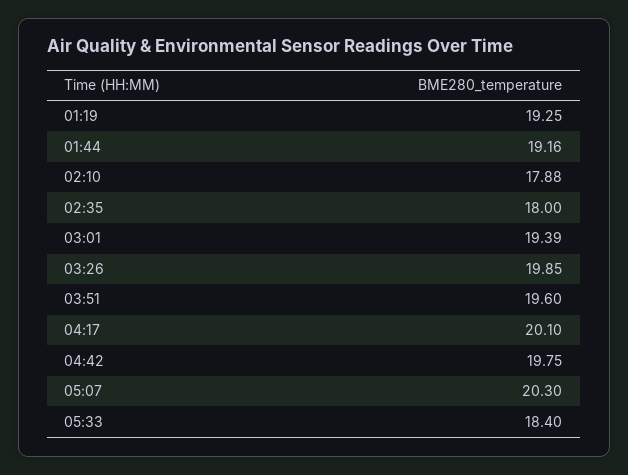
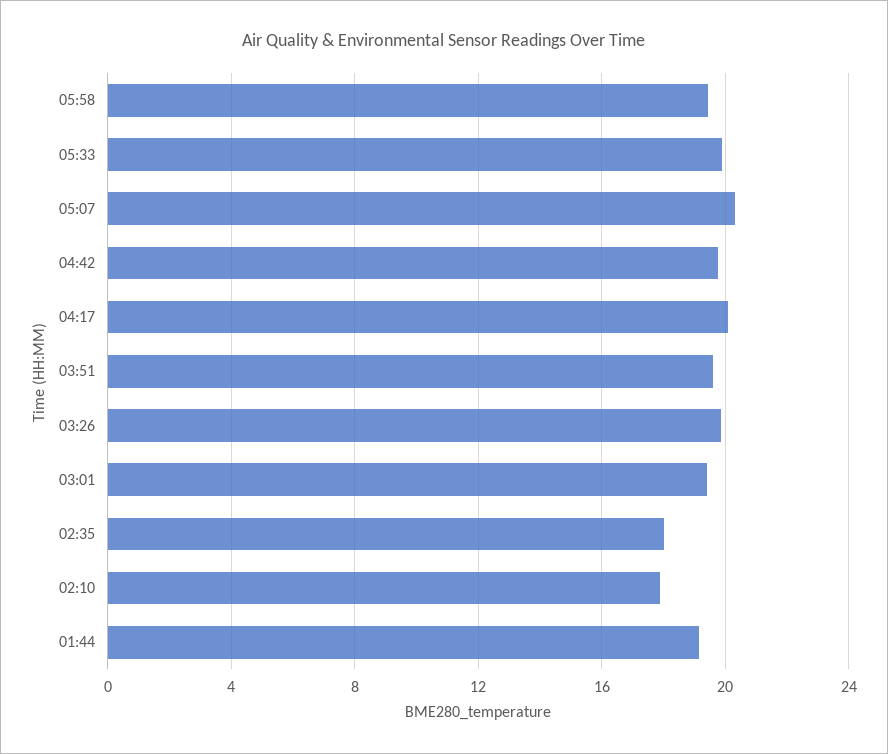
01:19: 19.25 -> none
05:33: 18.4 -> 20
05:58: none -> 19.5

